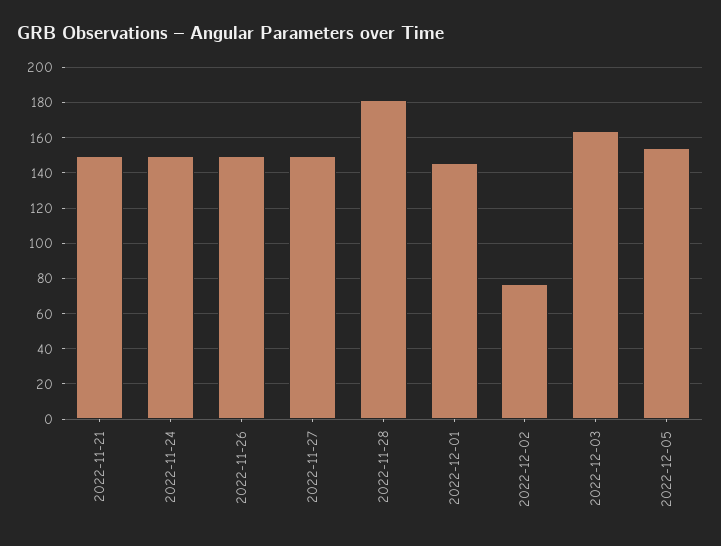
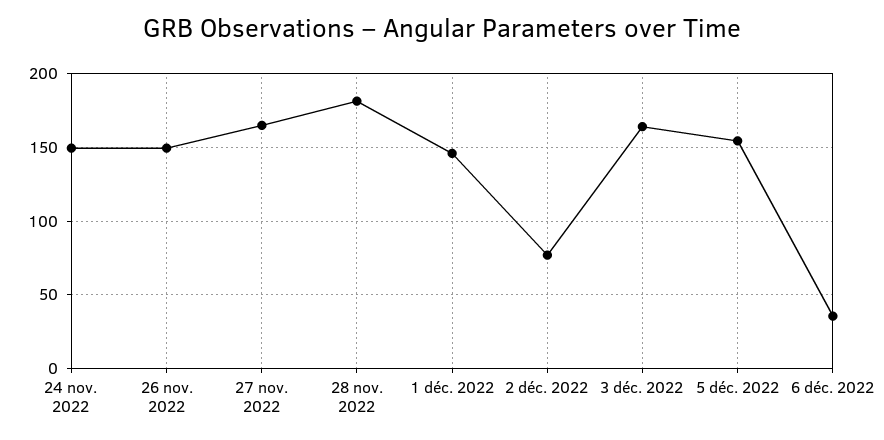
2022-11-21: 150 -> none
2022-11-27: 150 -> 165
6 déc. 2022: none -> 35

